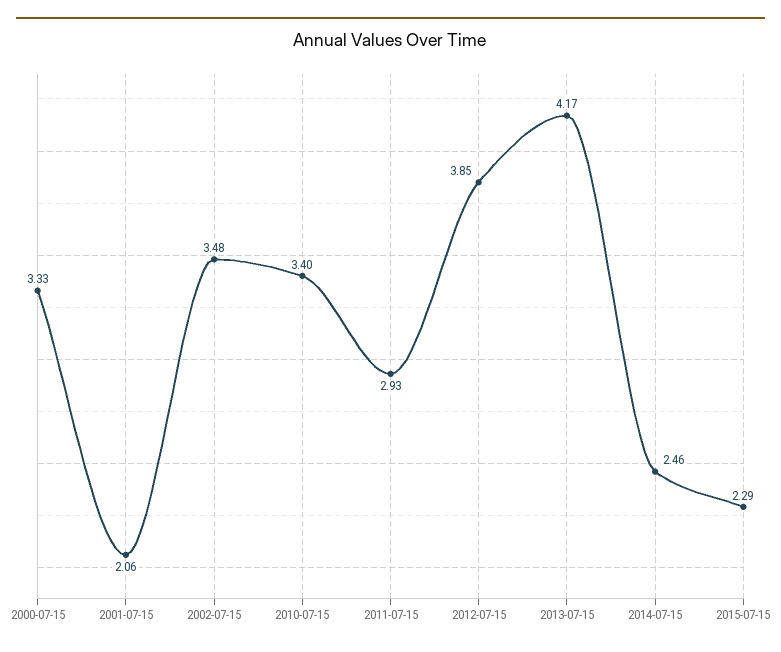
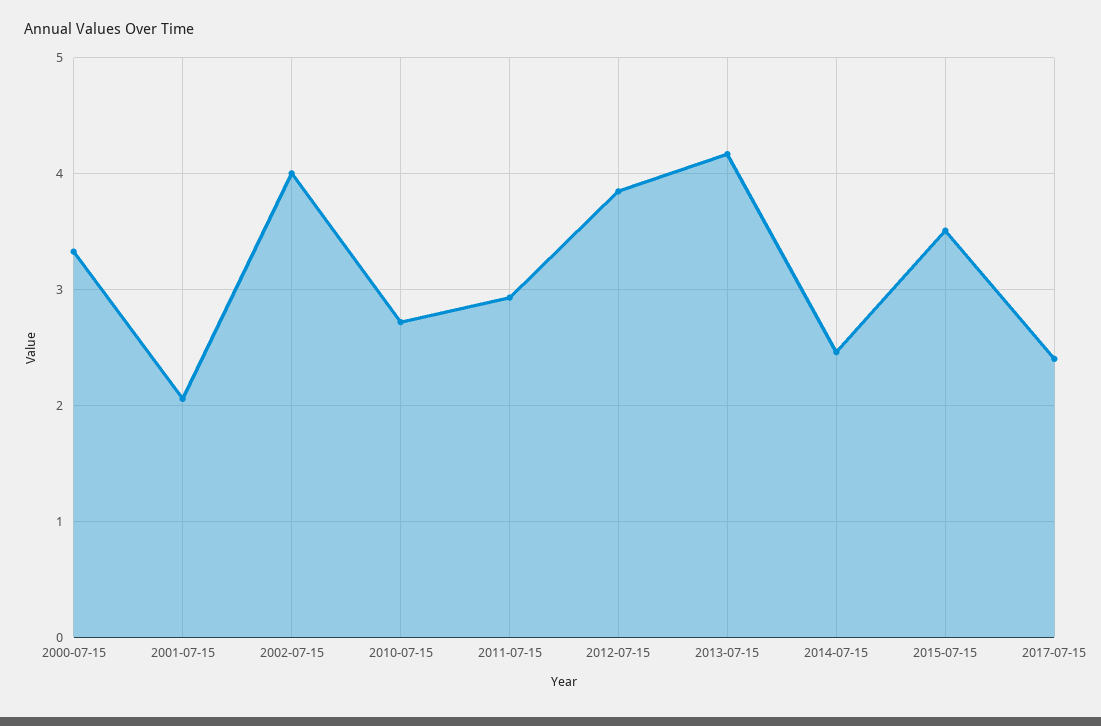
2002-07-15: 3.48 -> 4
2010-07-15: 3.4 -> 2.7
2015-07-15: 2.29 -> 3.5
2017-07-15: none -> 2.4

